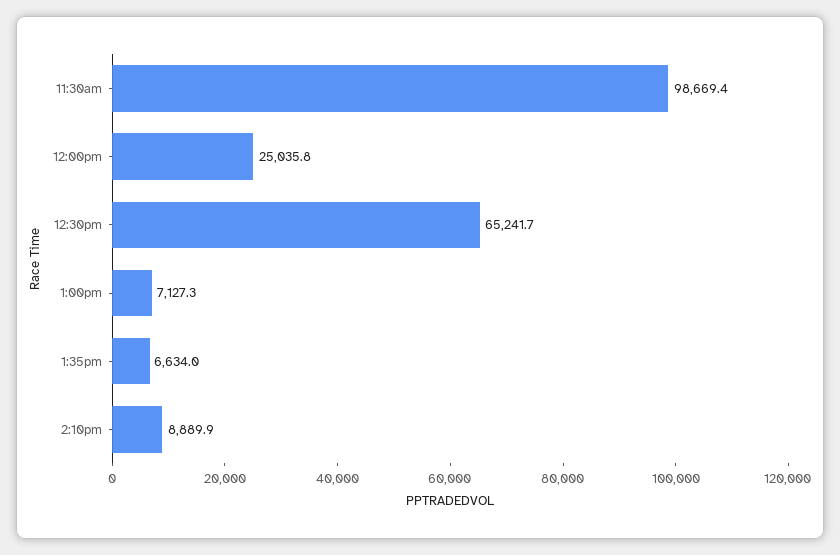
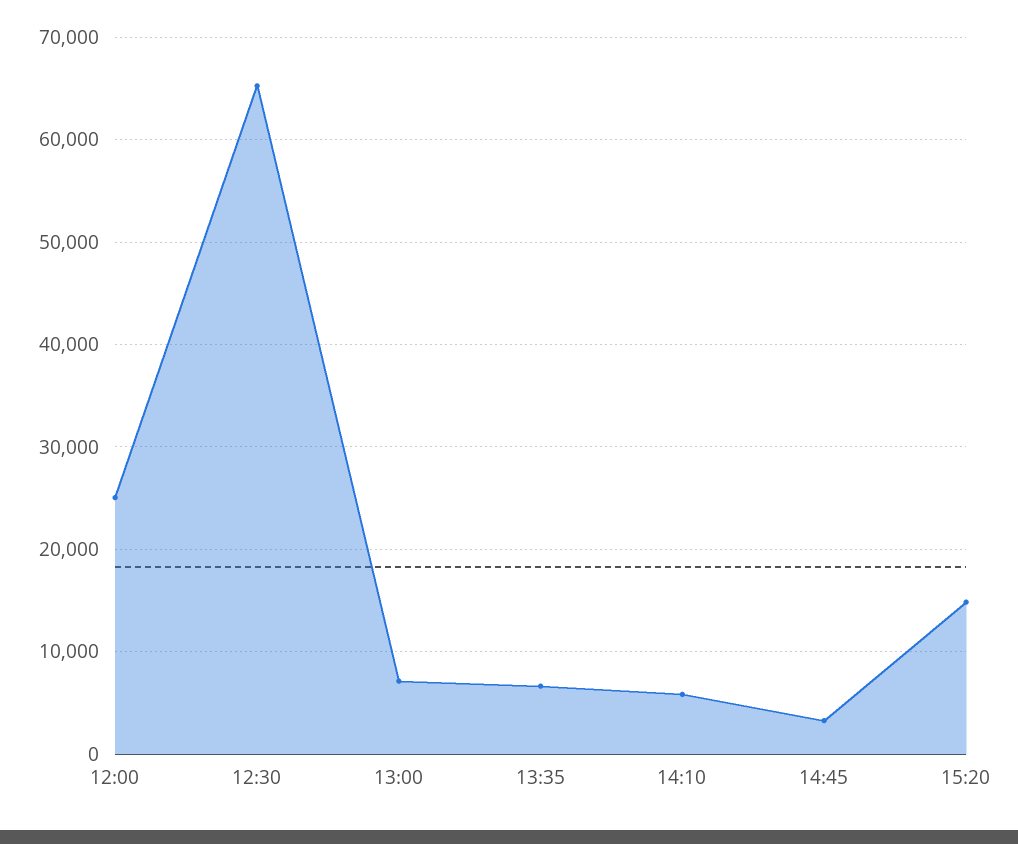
11:30am: 98669.4 -> none
2:10pm: 8889.9 -> 6000
14:45: none -> 3000
15:20: none -> 15000

